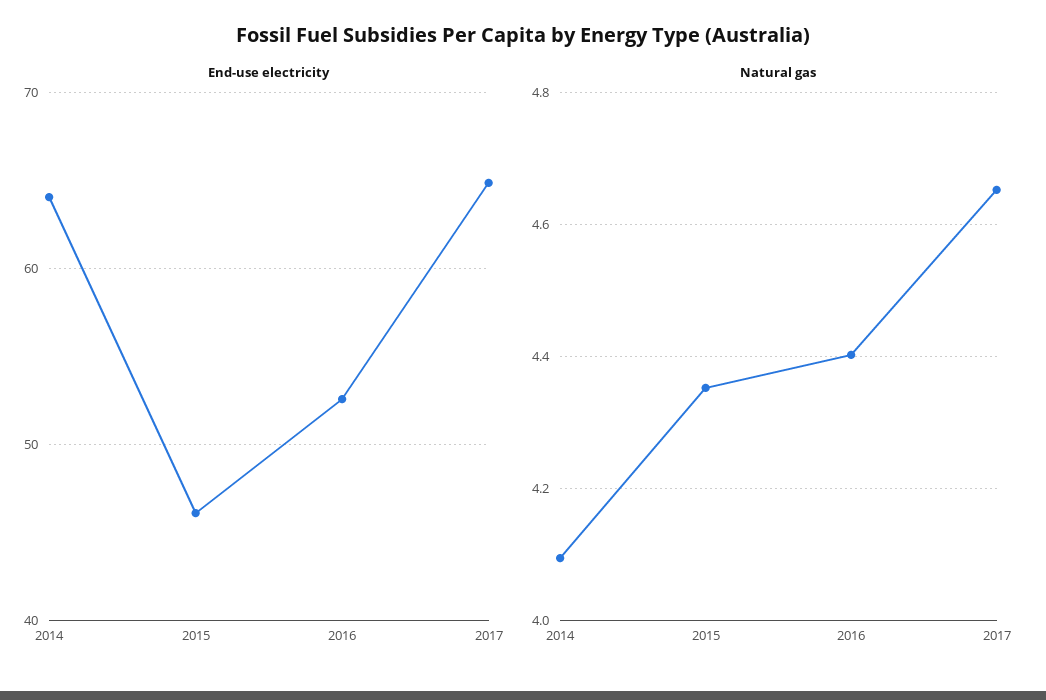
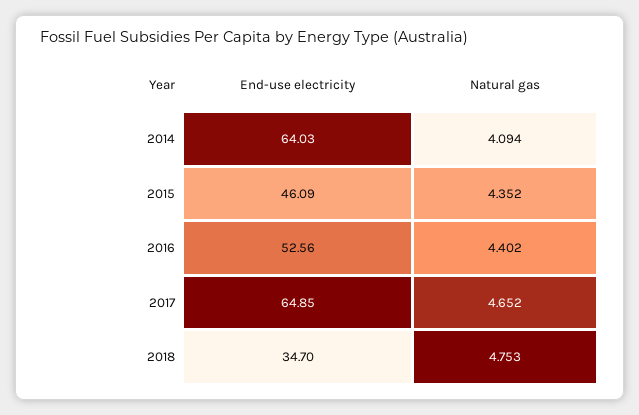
End-use electricity, 2018: none -> 34.7
Natural gas, 2018: none -> 4.753

